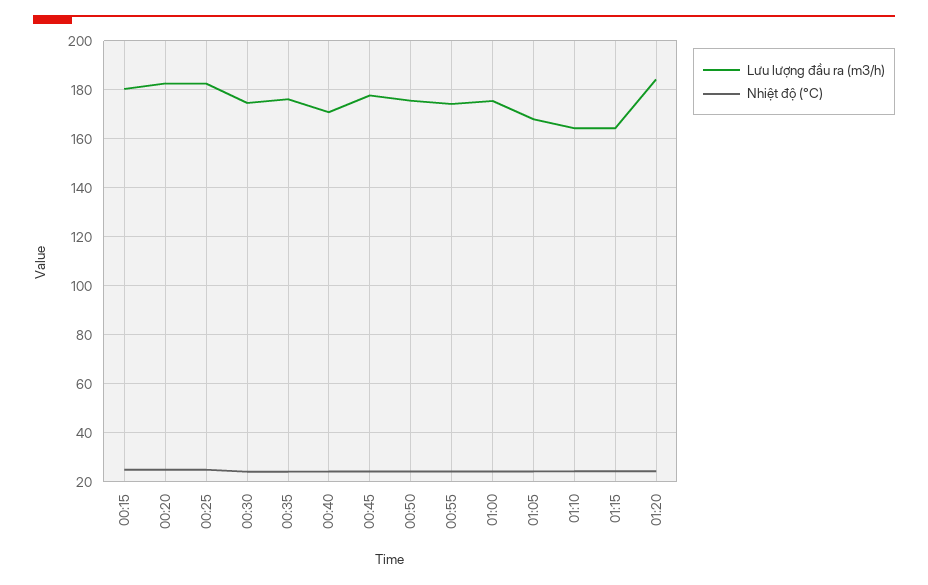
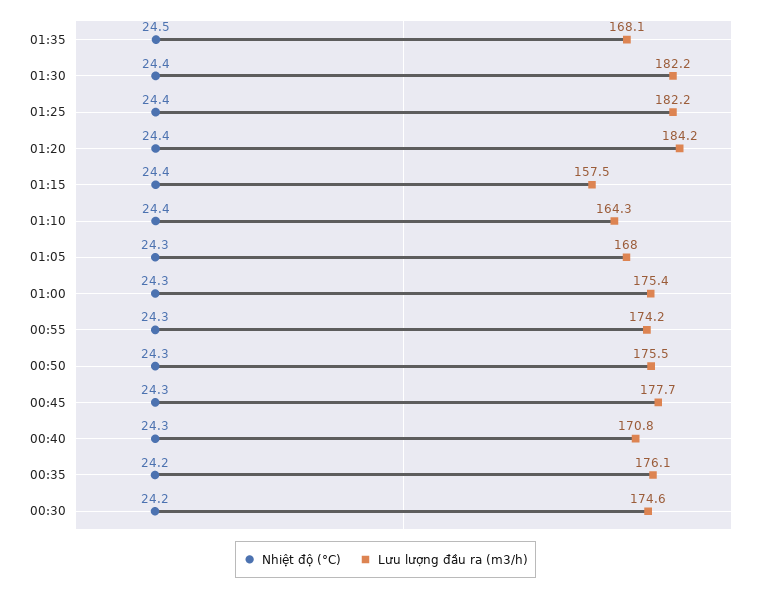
Lưu lượng đầu ra (m3/h), 00:15: 180 -> none
Nhiệt độ (°C), 00:15: 25 -> none
Lưu lượng đầu ra (m3/h), 00:20: 182.5 -> none
Nhiệt độ (°C), 00:20: 25 -> none
Lưu lượng đầu ra (m3/h), 00:25: 182.5 -> none
Nhiệt độ (°C), 00:25: 25 -> none
Lưu lượng đầu ra (m3/h), 01:15: 165 -> 157.5
Nhiệt độ (°C), 01:35: none -> 24.5
Lưu lượng đầu ra (m3/h), 01:35: none -> 168.1
Nhiệt độ (°C), 01:30: none -> 24.4
Lưu lượng đầu ra (m3/h), 01:30: none -> 182.2
Nhiệt độ (°C), 01:25: none -> 24.4
Lưu lượng đầu ra (m3/h), 01:25: none -> 182.2

